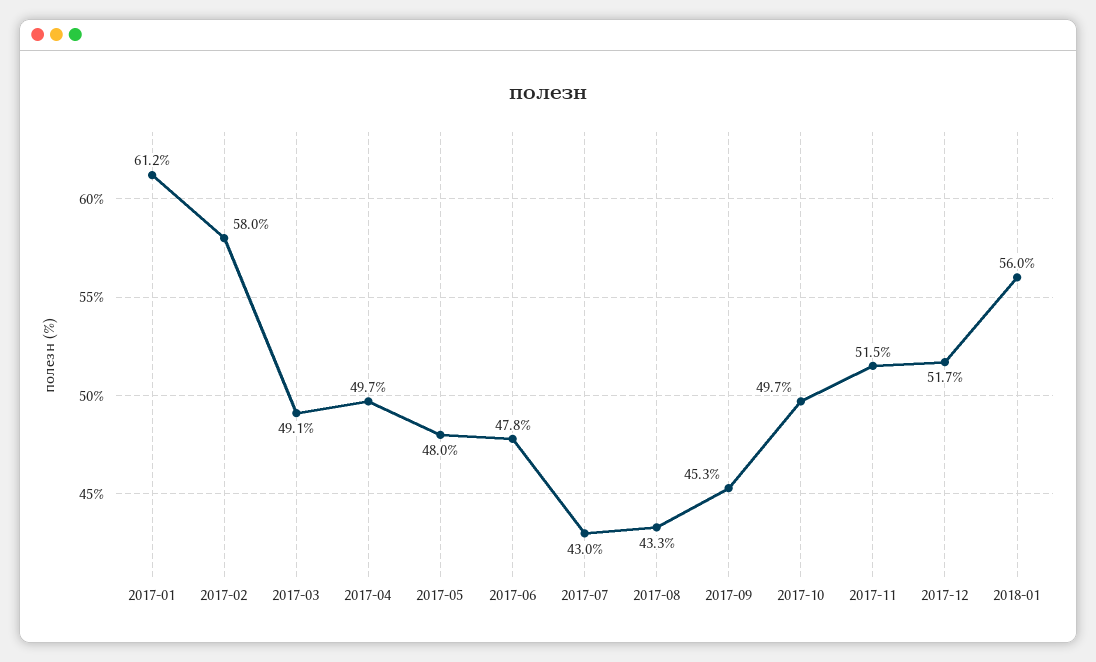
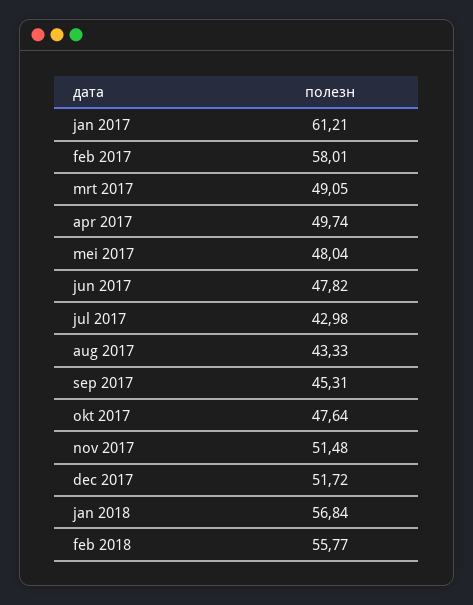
2017-10: 49.7 -> 47.64
2018-01: 56 -> 56.84
feb 2018: none -> 55.77

